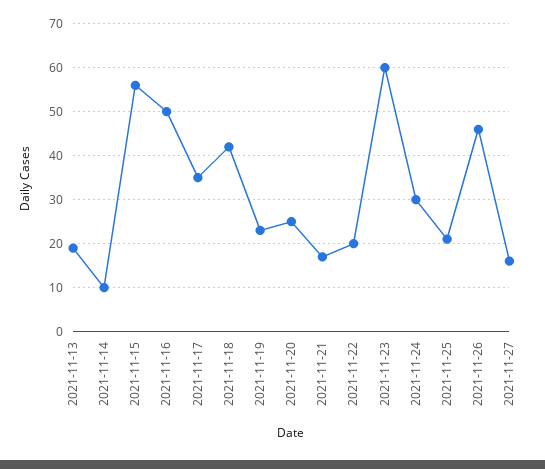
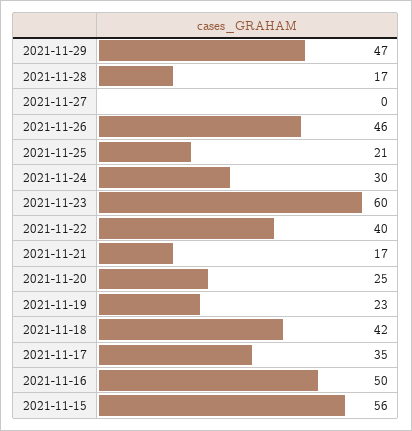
2021-11-13: 20 -> none
2021-11-14: 10 -> none
2021-11-22: 20 -> 40
2021-11-27: 15 -> 0
2021-11-29: none -> 47
2021-11-28: none -> 17

